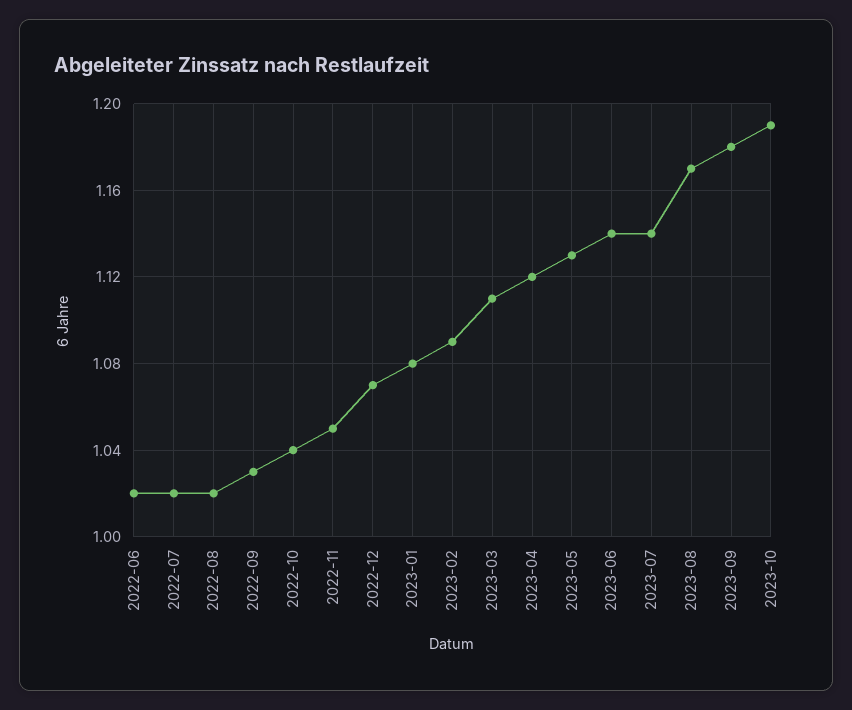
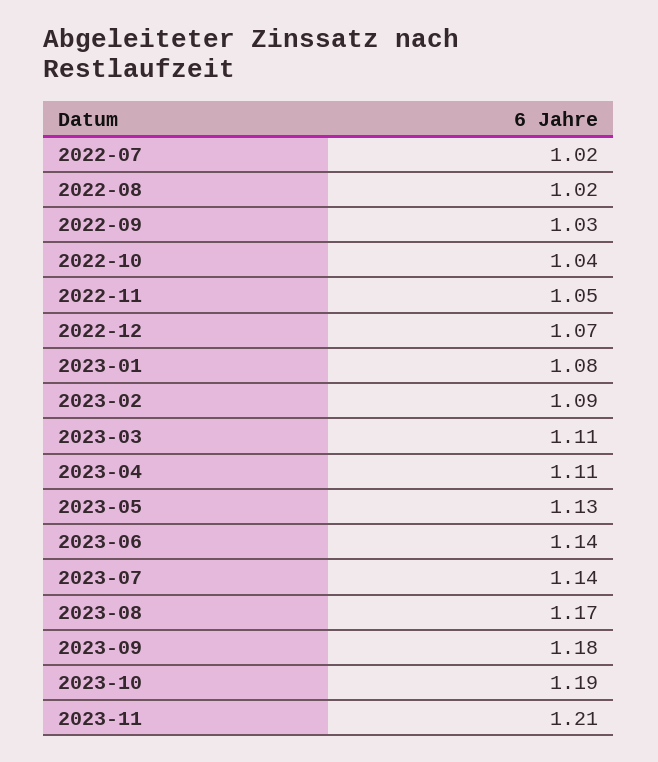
2022-06: 1.02 -> none
2023-04: 1.12 -> 1.11
2023-11: none -> 1.21

